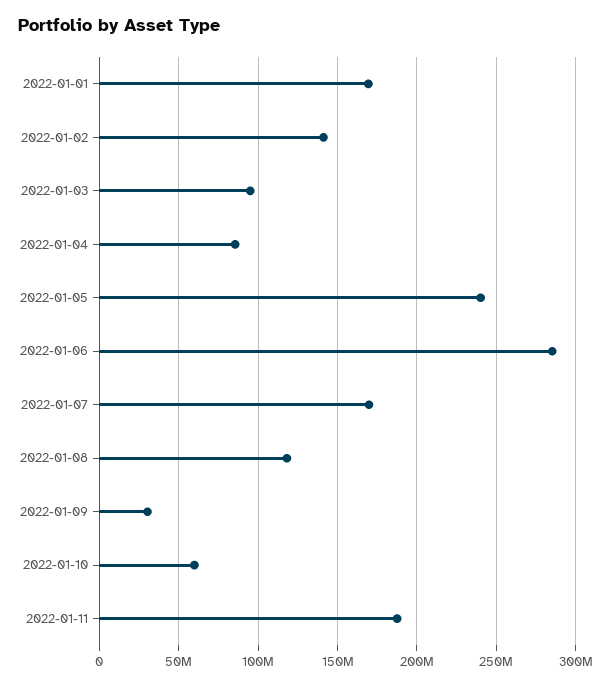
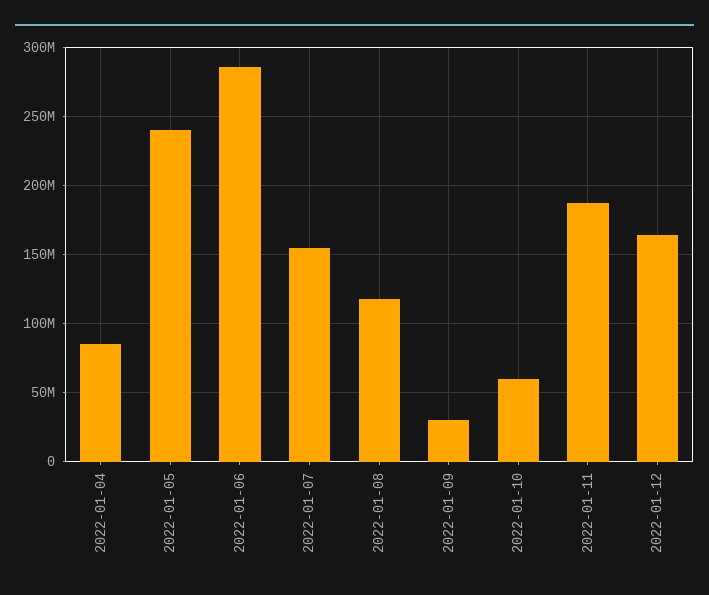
2022-01-01: 170000000 -> none
2022-01-02: 140000000 -> none
2022-01-03: 95000000 -> none
2022-01-07: 170000000 -> 155000000
2022-01-12: none -> 165000000

